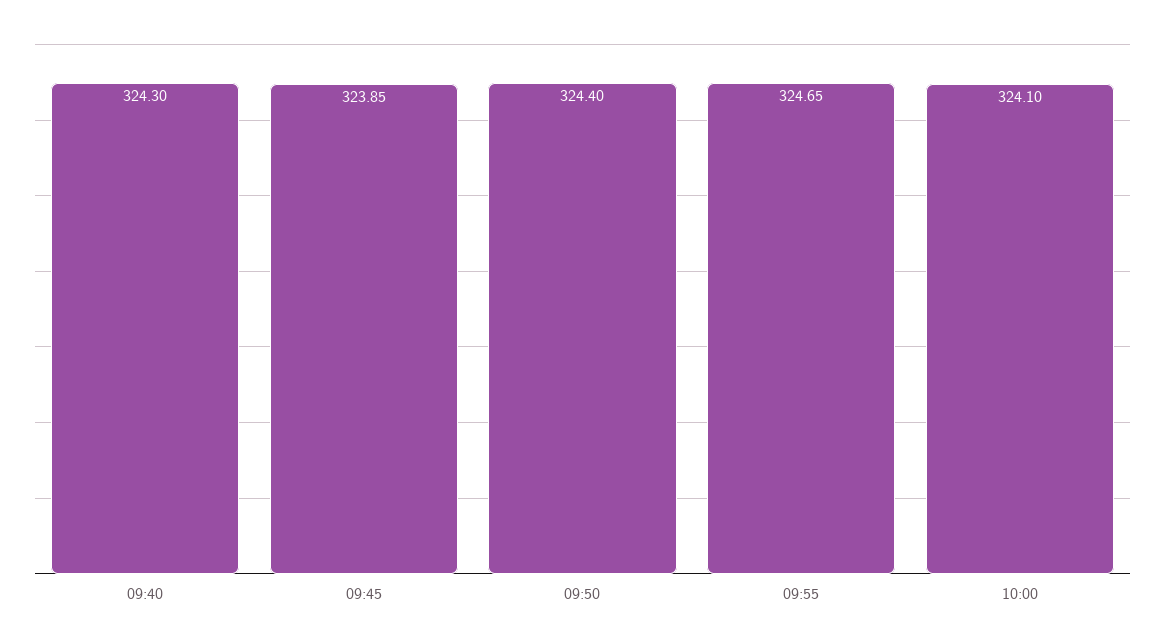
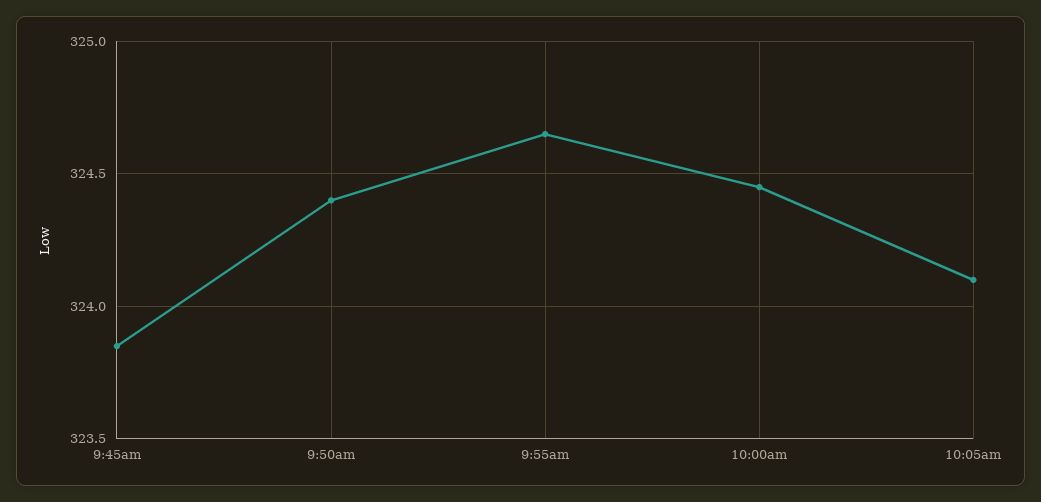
09:40: 324.3 -> none
10:00: 324.1 -> 324.45
10:05am: none -> 324.1

